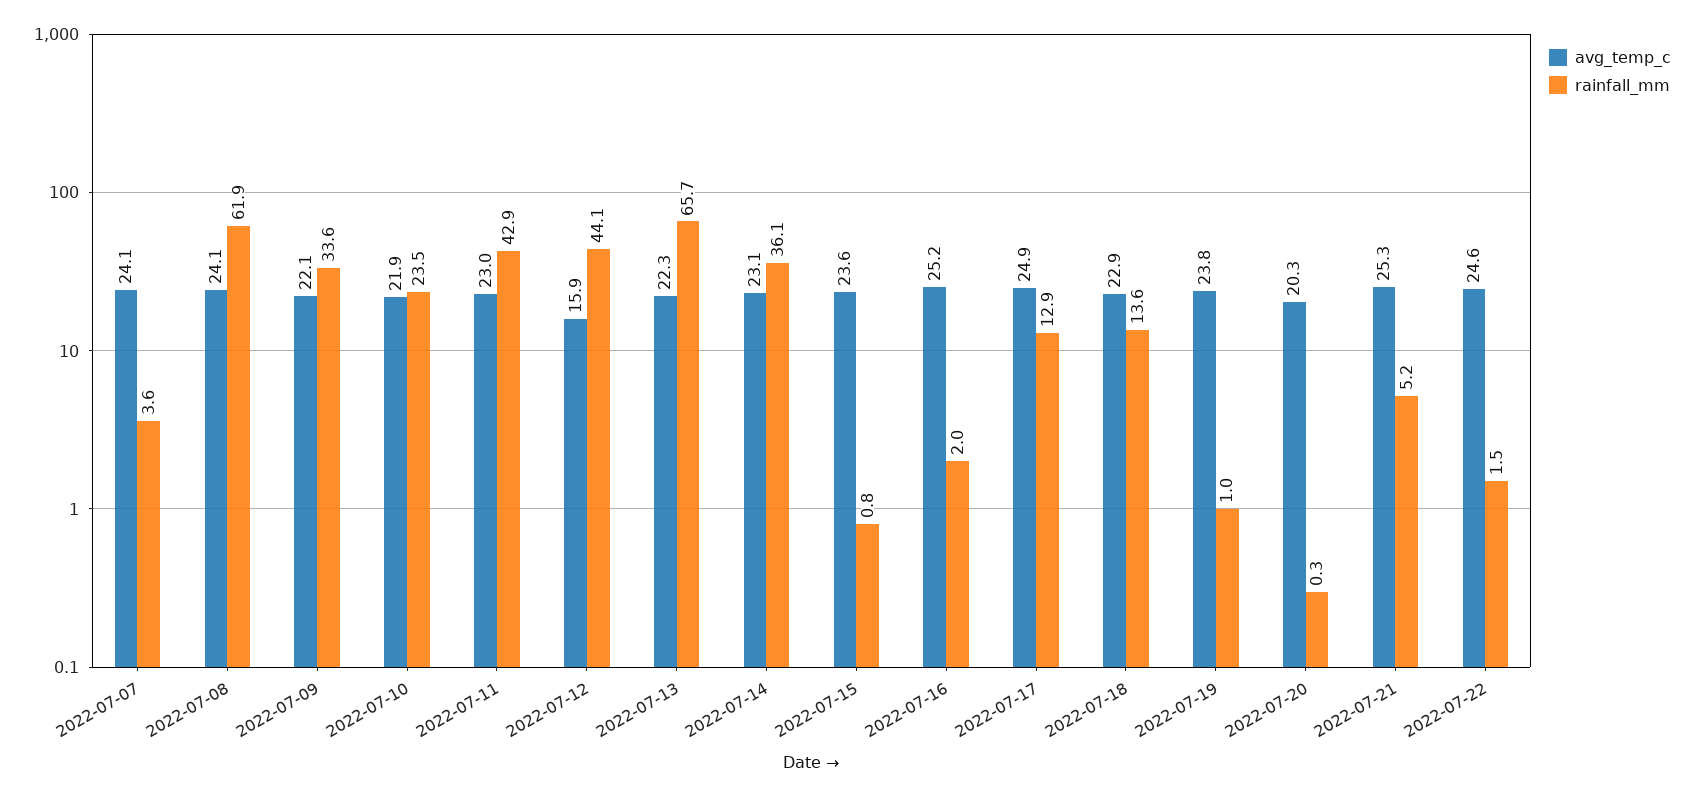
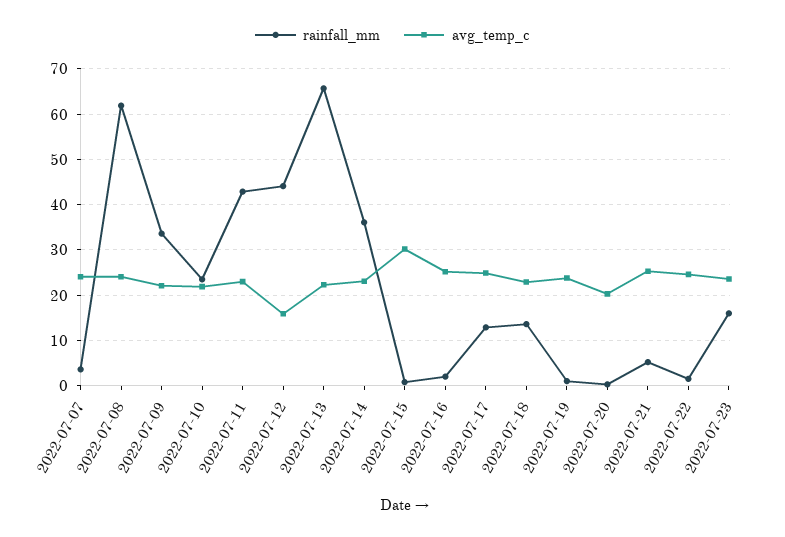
avg_temp_c, 2022-07-15: 23.6 -> 30
rainfall_mm, 2022-07-23: none -> 16
avg_temp_c, 2022-07-23: none -> 24

